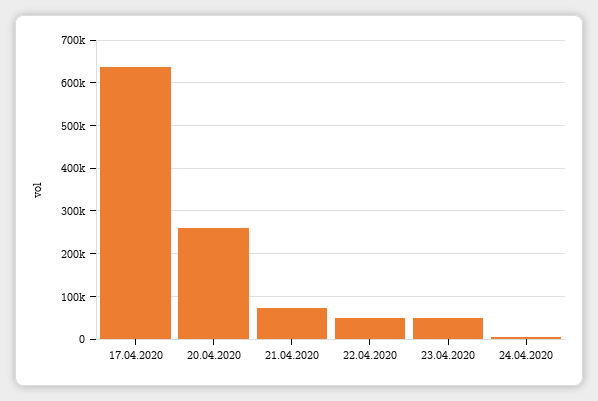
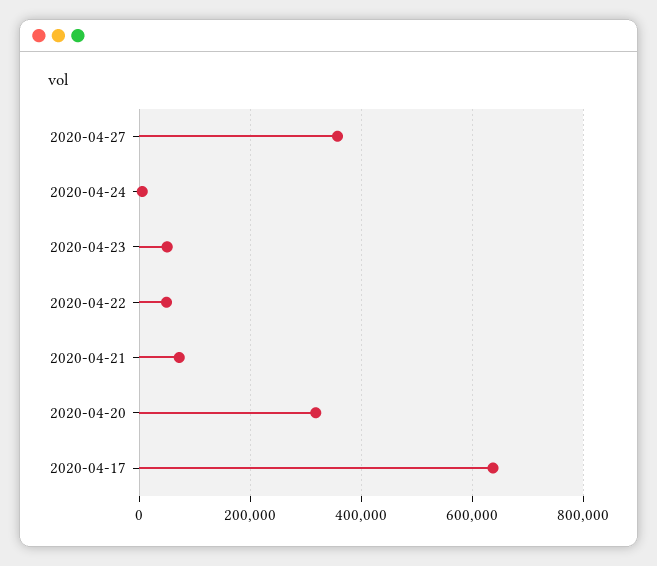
20.04.2020: 260000 -> 320000
2020-04-27: none -> 360000

